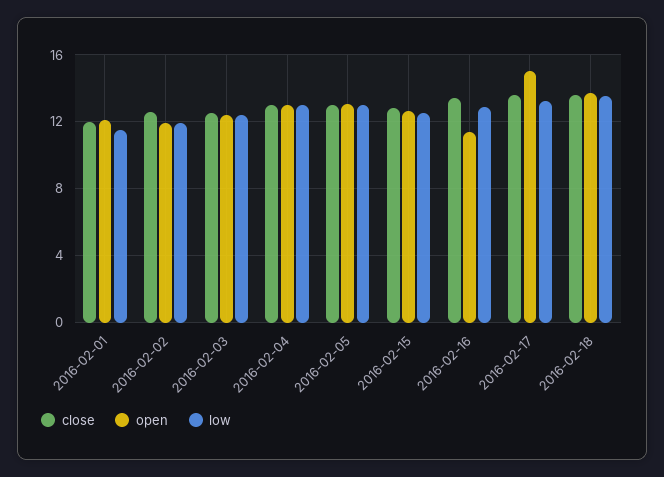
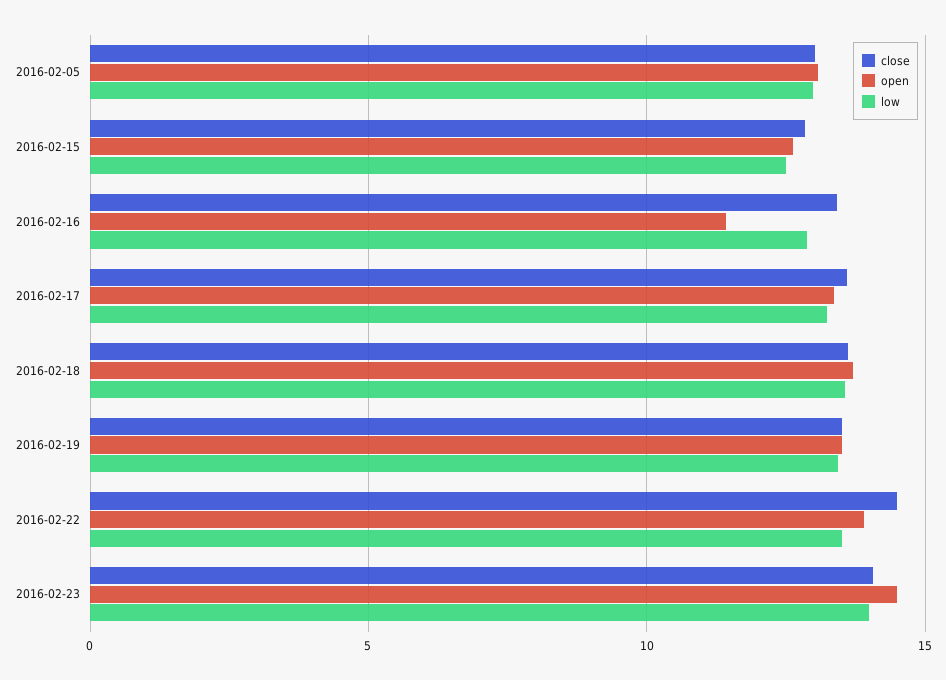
close, 2016-02-01: 12 -> none
open, 2016-02-01: 12 -> none
low, 2016-02-01: 11.5 -> none
close, 2016-02-02: 12.5 -> none
open, 2016-02-02: 12 -> none
low, 2016-02-02: 12 -> none
close, 2016-02-03: 12.5 -> none
open, 2016-02-03: 12.5 -> none
low, 2016-02-03: 12.5 -> none
close, 2016-02-04: 13 -> none
open, 2016-02-04: 13 -> none
low, 2016-02-04: 13 -> none
open, 2016-02-17: 15 -> 13.5
close, 2016-02-19: none -> 13.5
open, 2016-02-19: none -> 13.5
low, 2016-02-19: none -> 13.5
close, 2016-02-22: none -> 14.5
open, 2016-02-22: none -> 14
low, 2016-02-22: none -> 13.5
close, 2016-02-23: none -> 14
open, 2016-02-23: none -> 14.5
low, 2016-02-23: none -> 14

